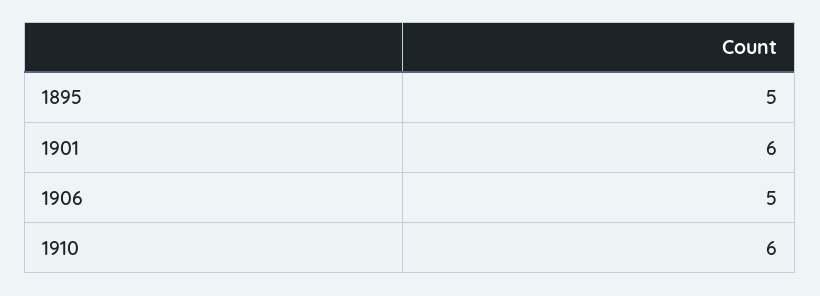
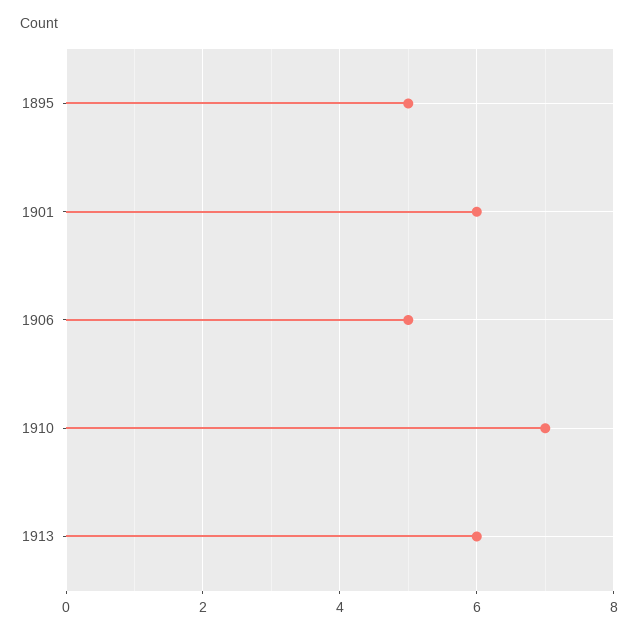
1910: 6 -> 7
1913: none -> 6

